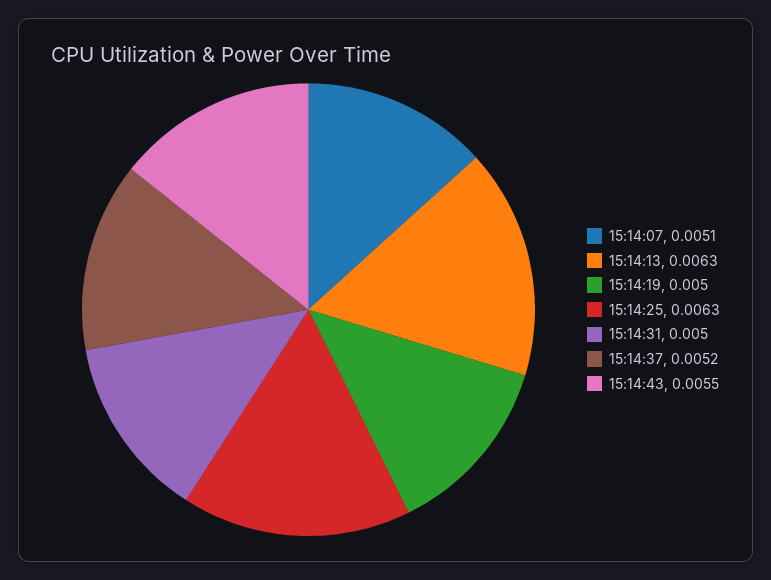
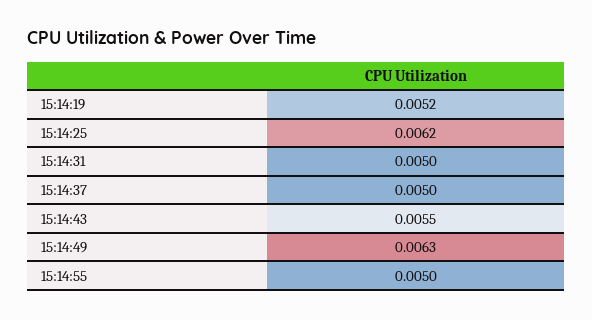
15:14:07: 0.0051 -> none
15:14:13: 0.0063 -> none
15:14:19: 0.005 -> 0.0052
15:14:25: 0.0063 -> 0.0062
15:14:37: 0.0052 -> 0.005
15:14:49: none -> 0.0063
15:14:55: none -> 0.005

